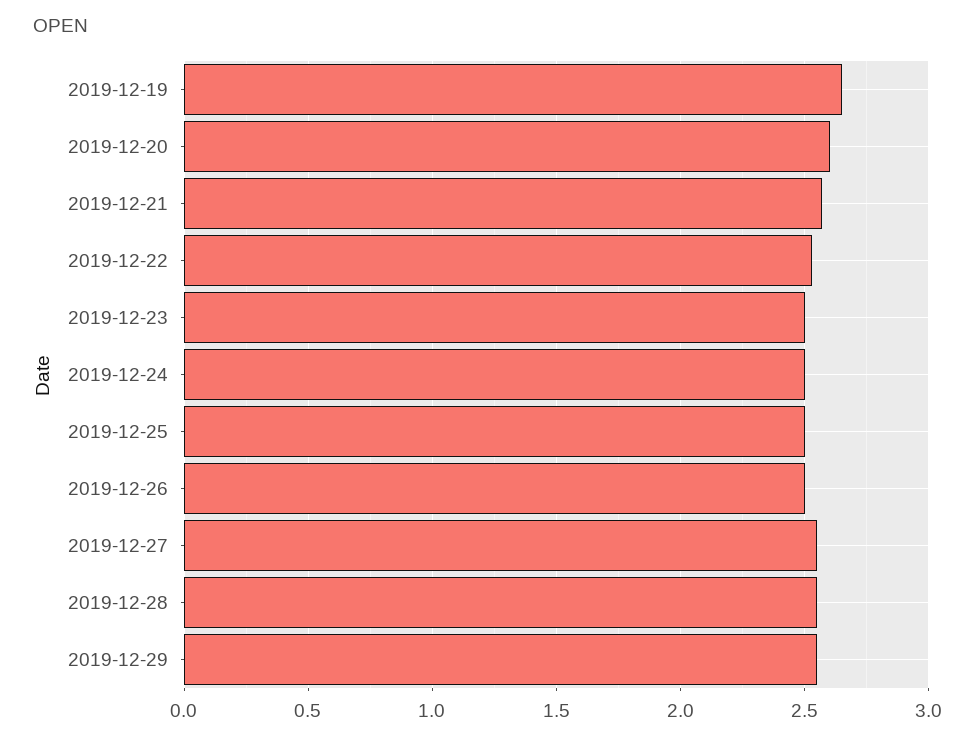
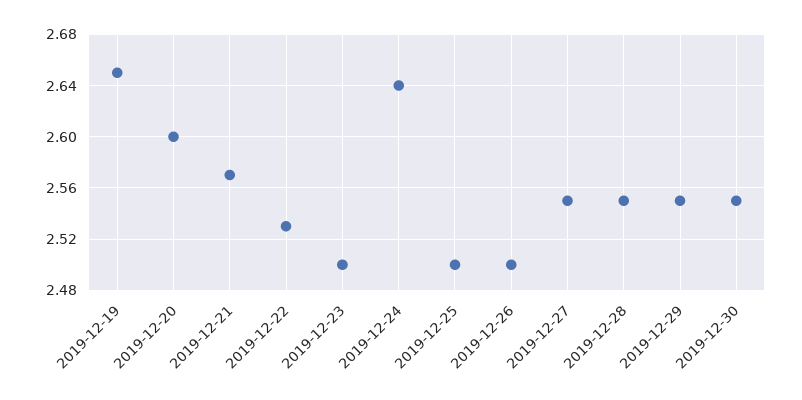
2019-12-24: 2.5 -> 2.64
2019-12-30: none -> 2.55

